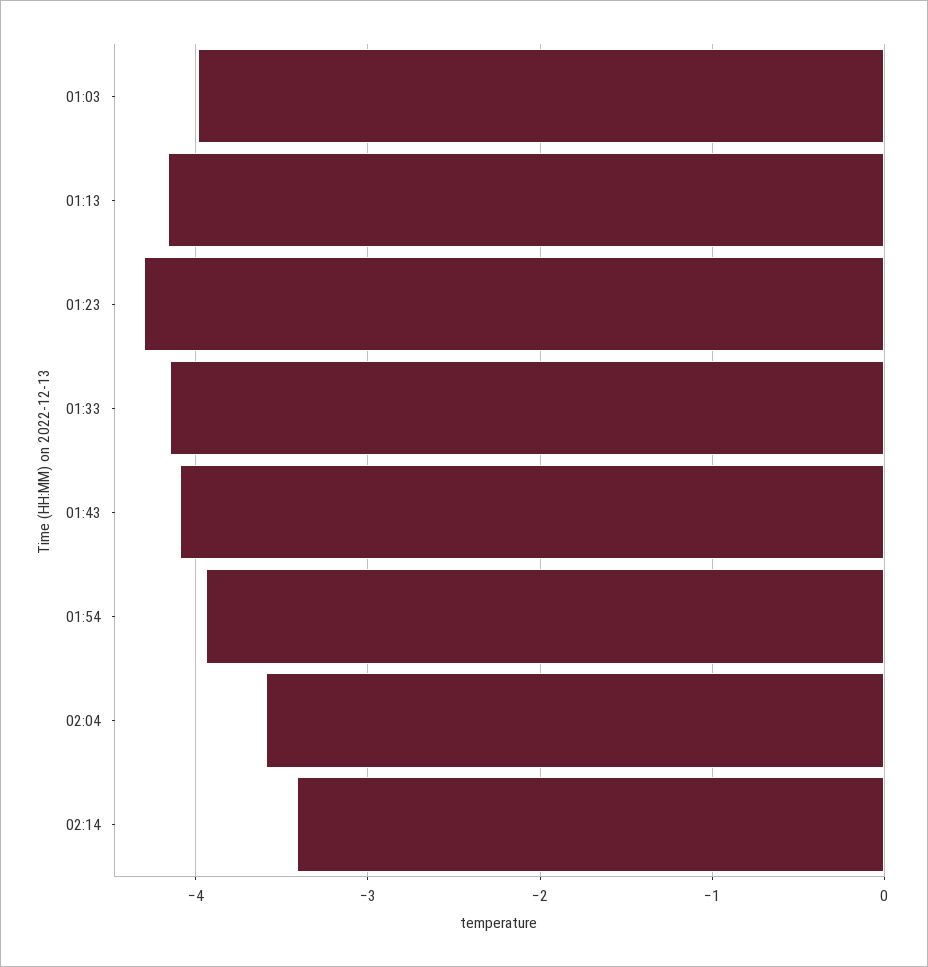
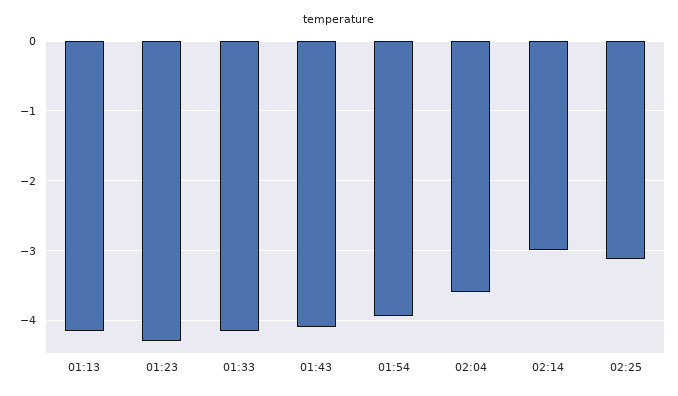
01:03: -4 -> none
02:14: -3.4 -> -3
02:25: none -> -3.1

